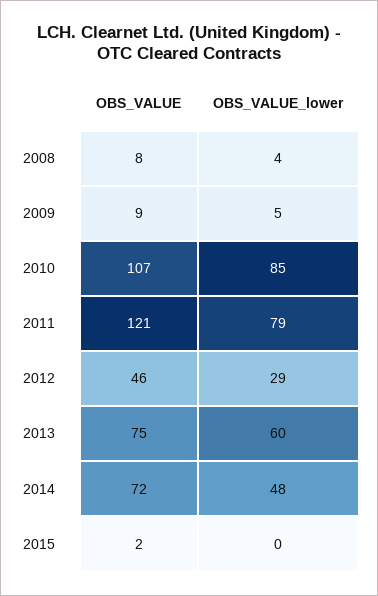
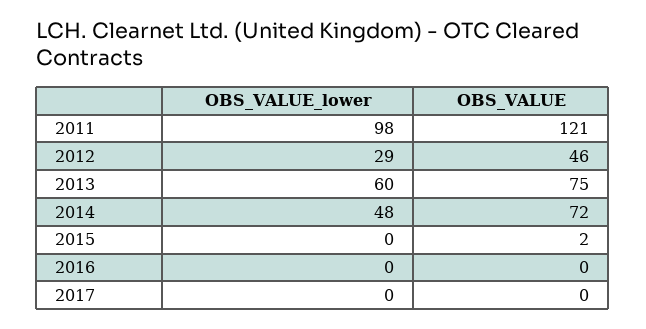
OBS_VALUE, 2008: 8 -> none
OBS_VALUE_lower, 2008: 4 -> none
OBS_VALUE, 2009: 9 -> none
OBS_VALUE_lower, 2009: 5 -> none
OBS_VALUE, 2010: 107 -> none
OBS_VALUE_lower, 2010: 85 -> none
OBS_VALUE_lower, 2011: 79 -> 98
OBS_VALUE_lower, 2016: none -> 0
OBS_VALUE, 2016: none -> 0
OBS_VALUE_lower, 2017: none -> 0
OBS_VALUE, 2017: none -> 0

